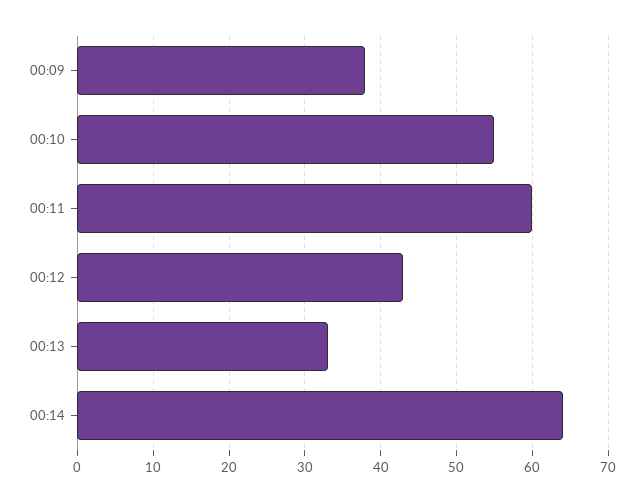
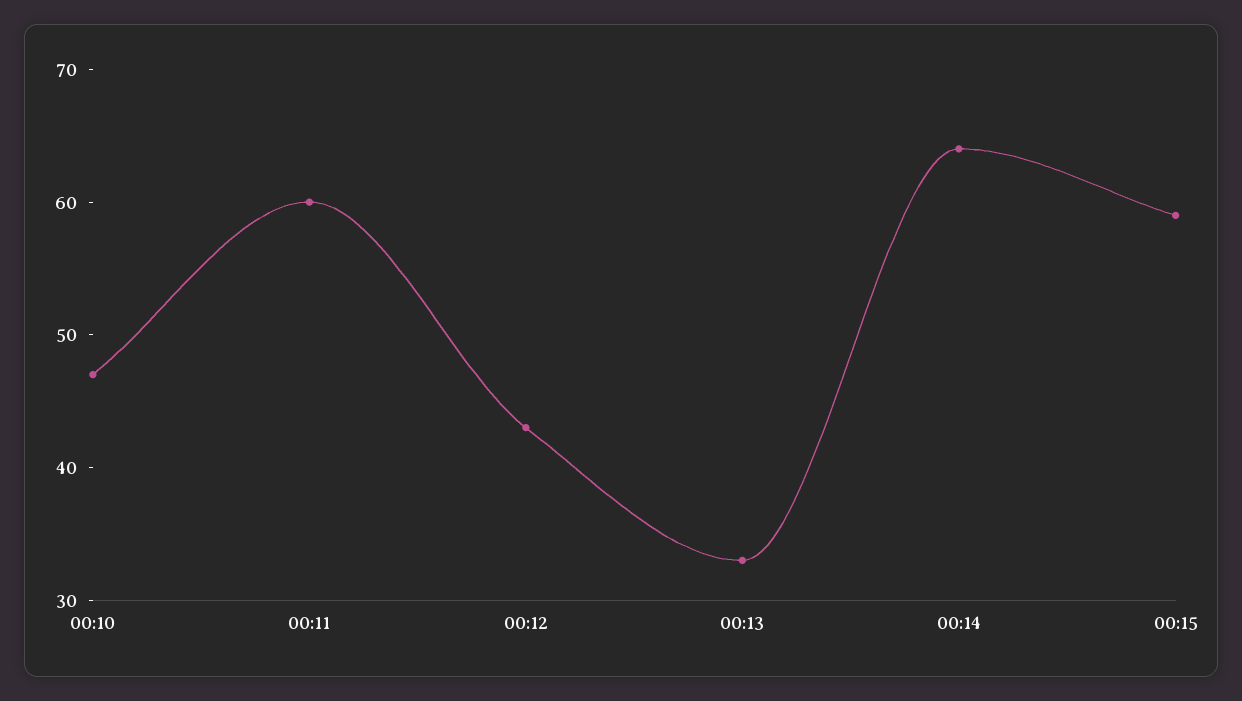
00:09: 38 -> none
00:10: 55 -> 47
00:15: none -> 59

